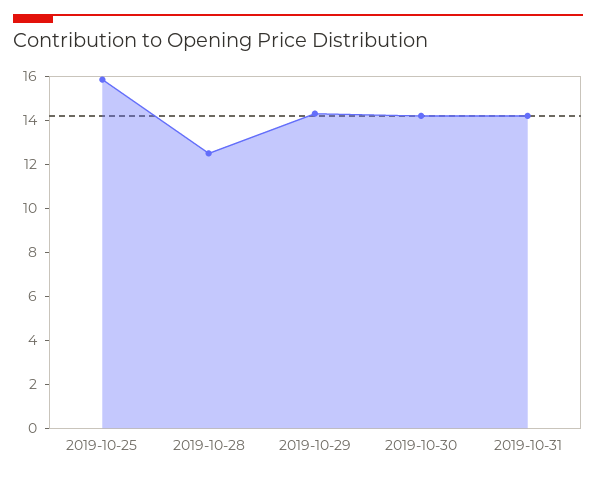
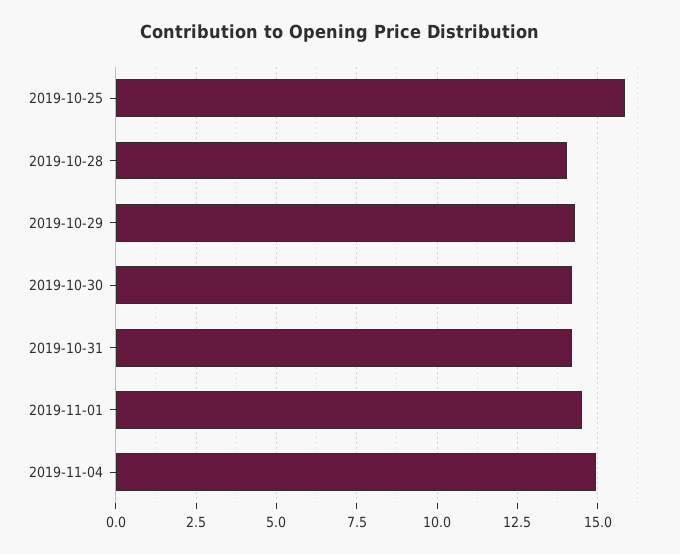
2019-10-28: 12.5 -> 14
2019-11-01: none -> 14.5
2019-11-04: none -> 15

